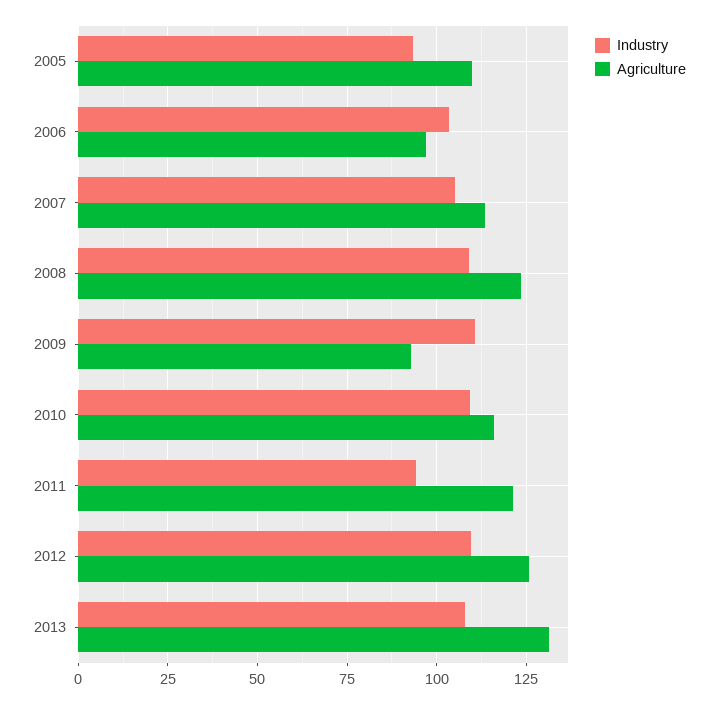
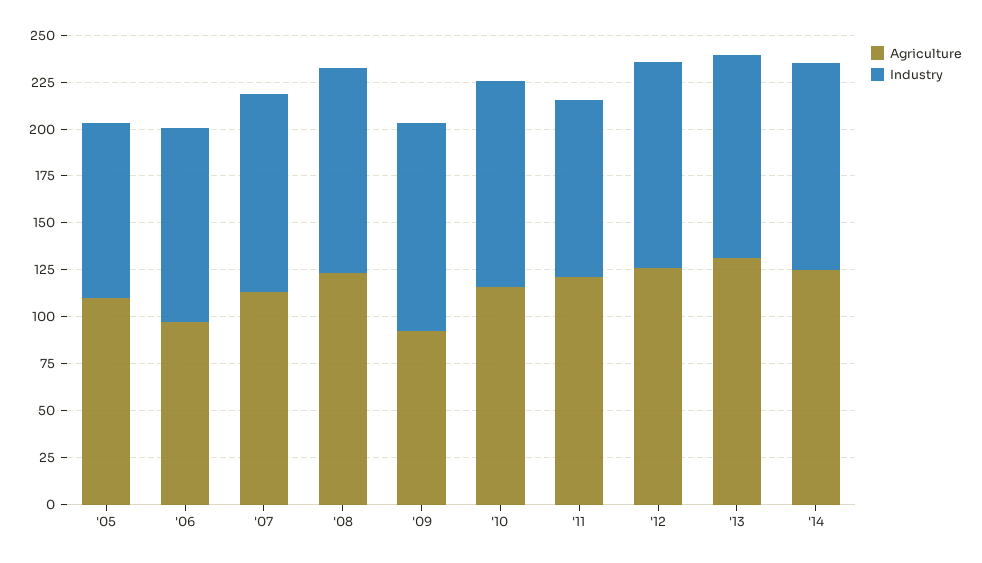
Agriculture, '14: none -> 125
Industry, '14: none -> 110

